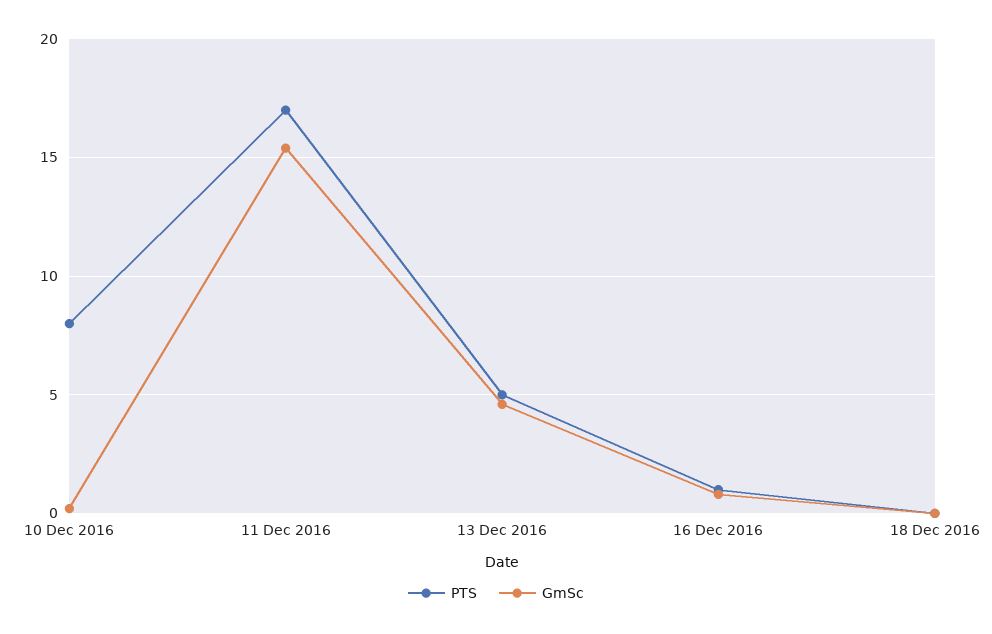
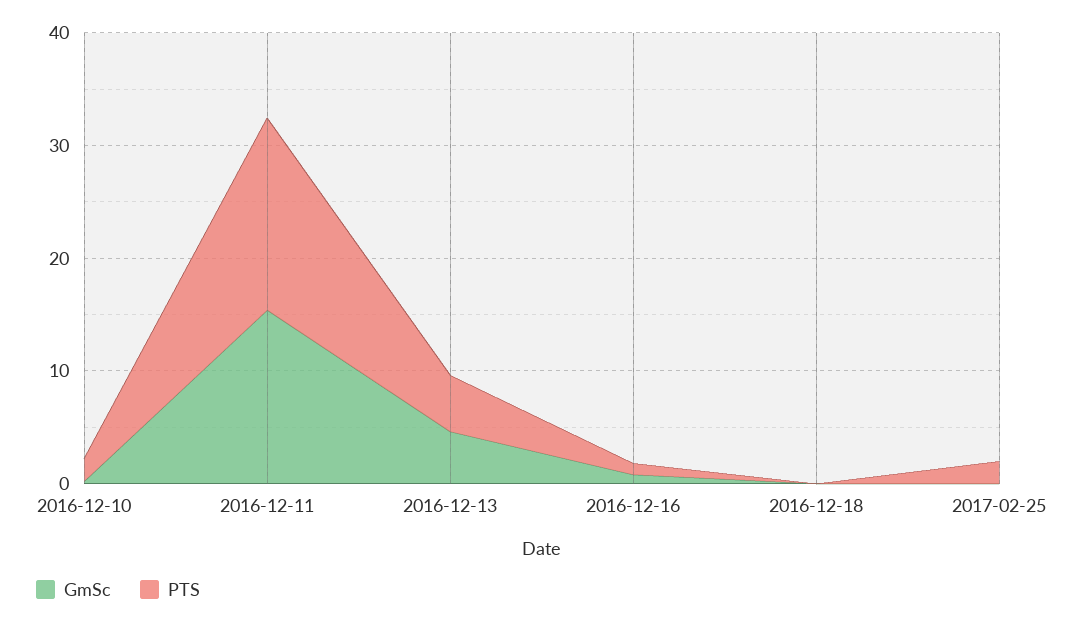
PTS, 10 Dec 2016: 8 -> 2
GmSc, 2017-02-25: none -> 0
PTS, 2017-02-25: none -> 2

